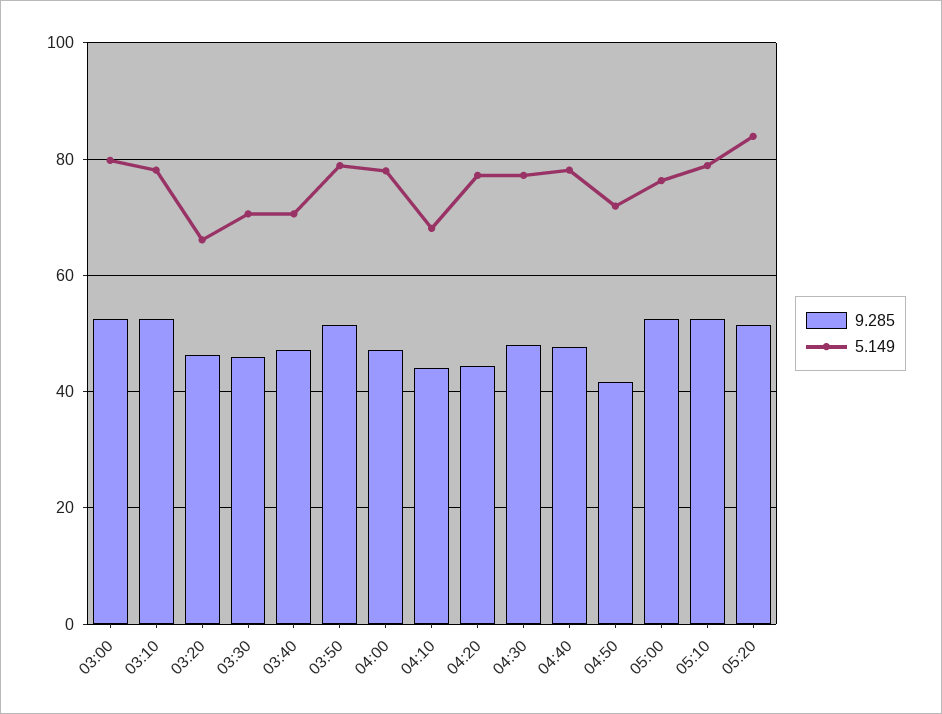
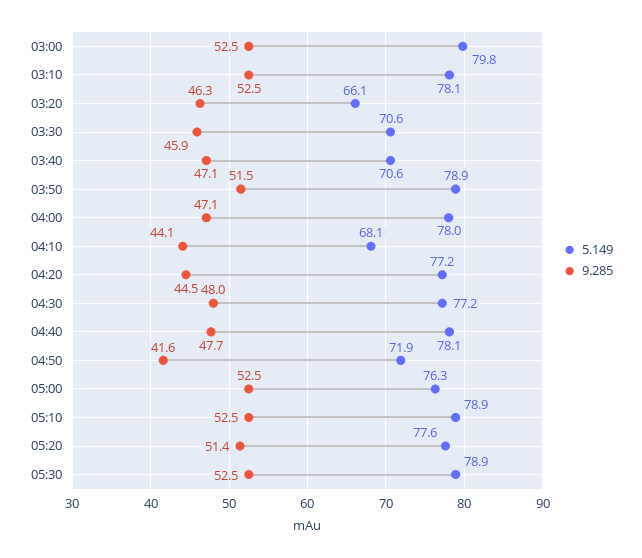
5.149, 05:20: 84 -> 77.6
5.149, 05:30: none -> 78.9
9.285, 05:30: none -> 52.5

